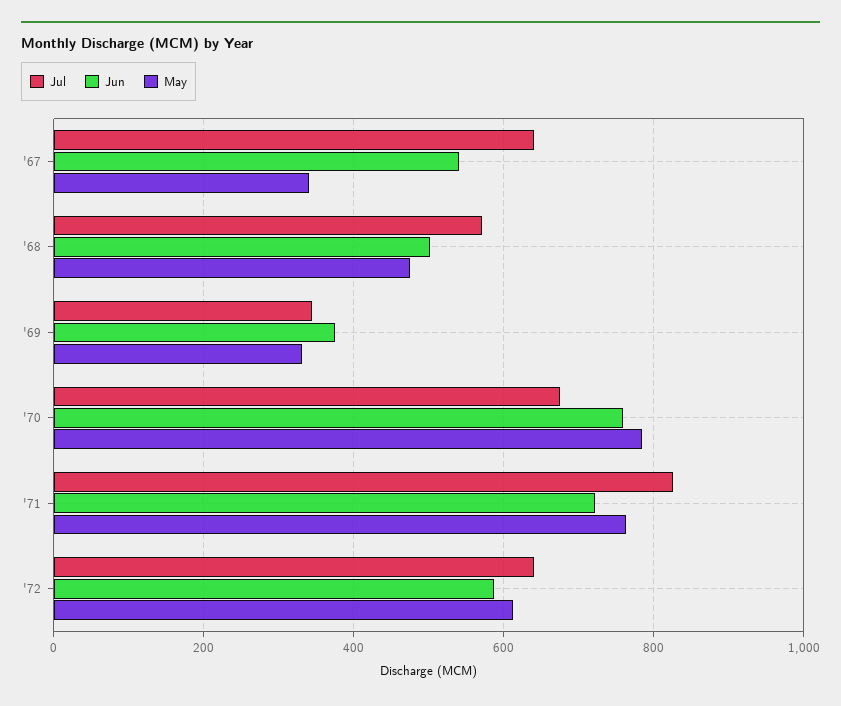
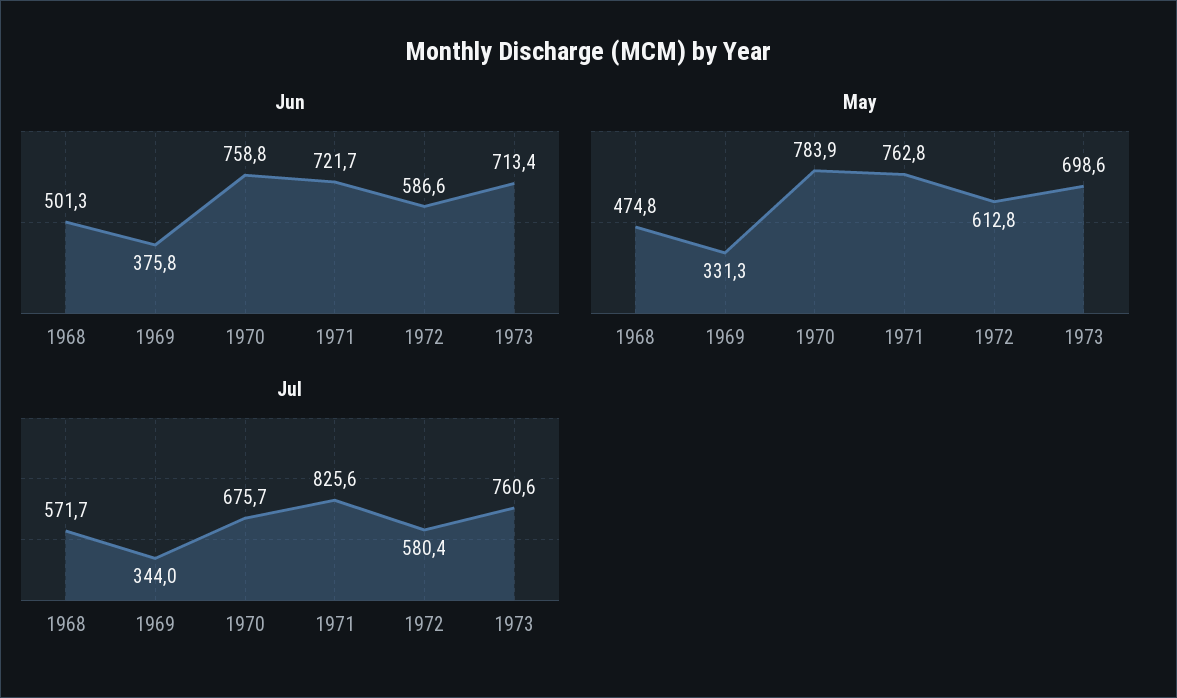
Jul, '67: 640 -> none
Jun, '67: 540 -> none
May, '67: 340 -> none
Jul, '72: 640 -> 580.4
Jun, 1973: none -> 713.4
May, 1973: none -> 698.6
Jul, 1973: none -> 760.6

